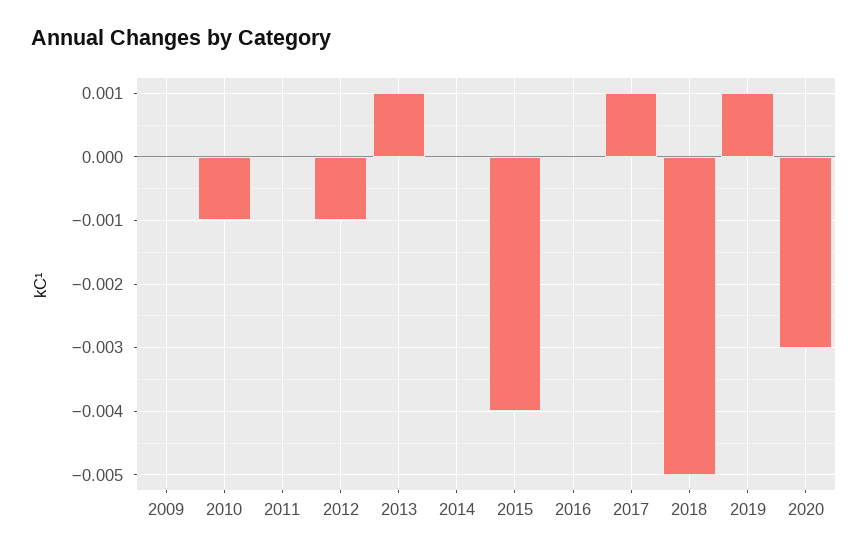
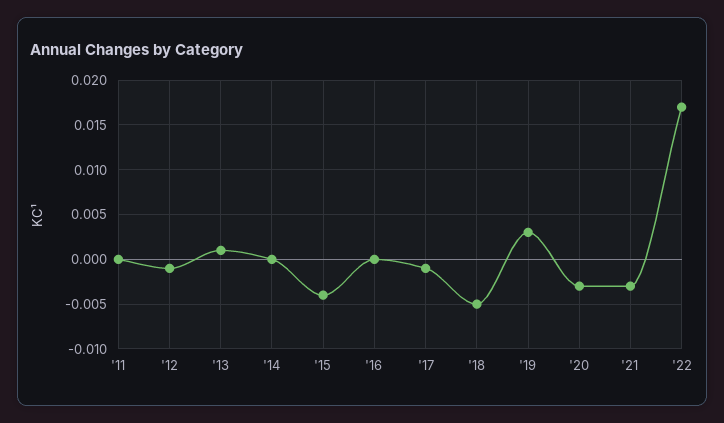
2009: 0 -> none
2010: -0.001 -> none
2017: 0.001 -> -0.001
2019: 0.001 -> 0.003
'21: none -> -0.003
'22: none -> 0.017

